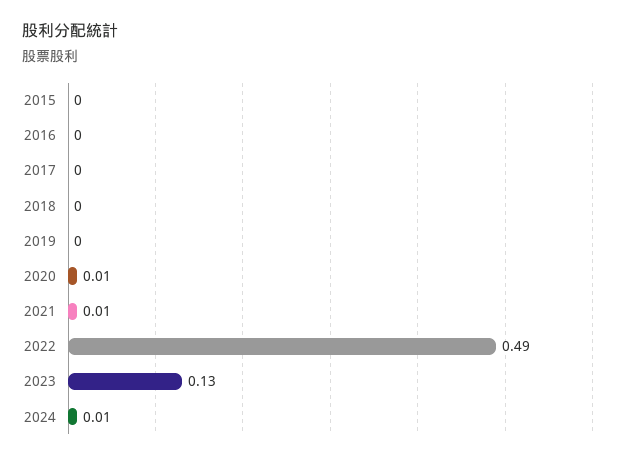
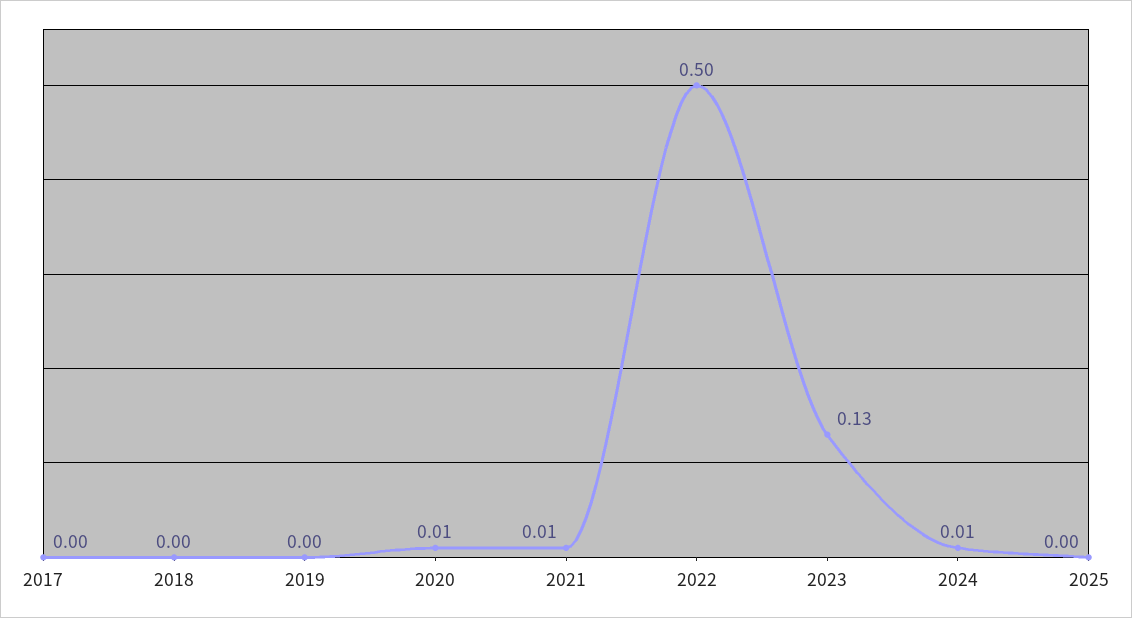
2015: 0 -> none
2016: 0 -> none
2022: 0.49 -> 0.5
2025: none -> 0

